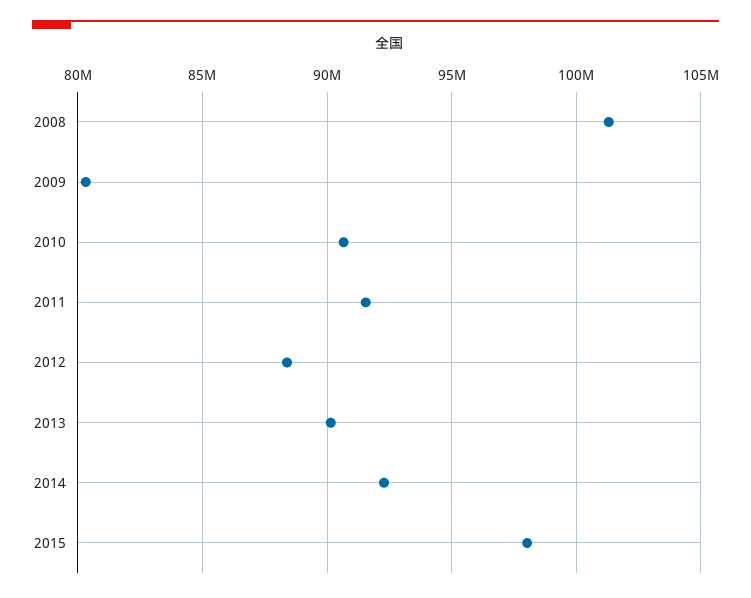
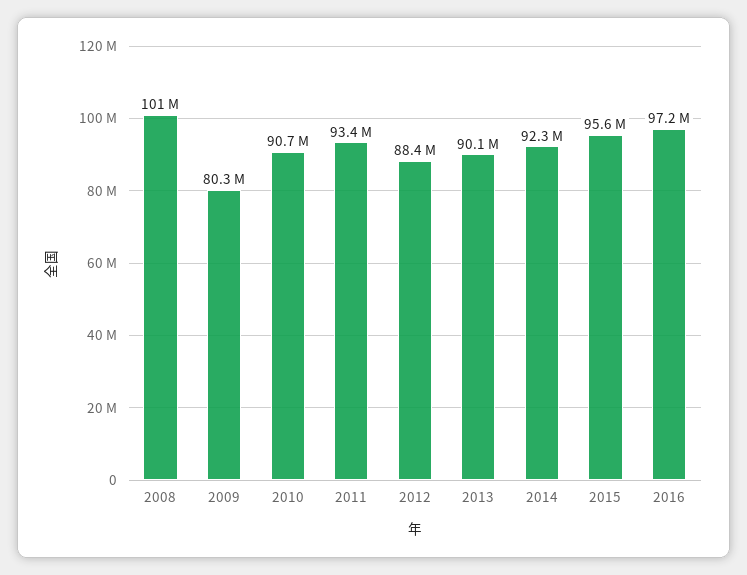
2011: 91500000 -> 93400000
2015: 98000000 -> 95600000
2016: none -> 97200000

